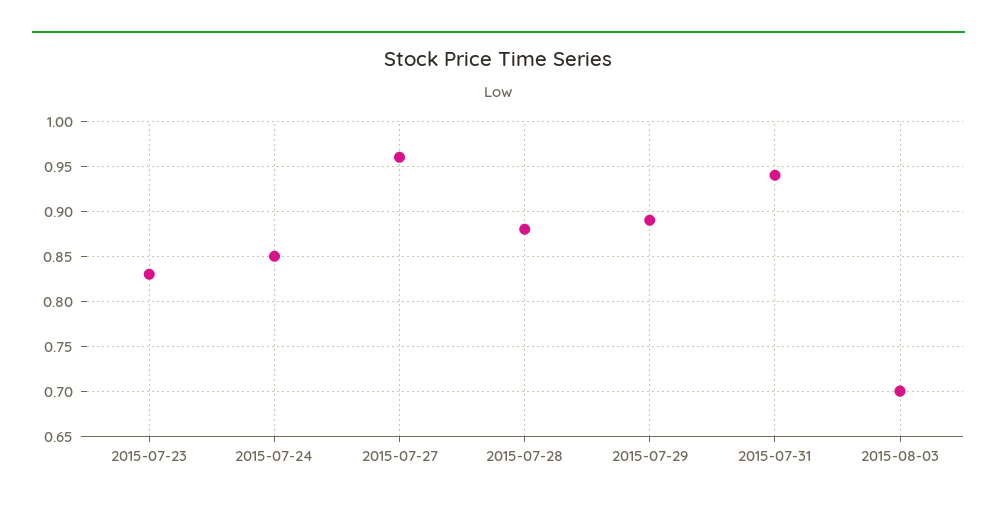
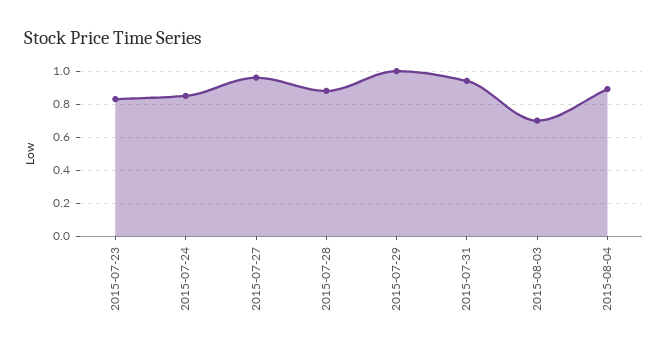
2015-07-29: 0.89 -> 1
2015-08-04: none -> 0.9

